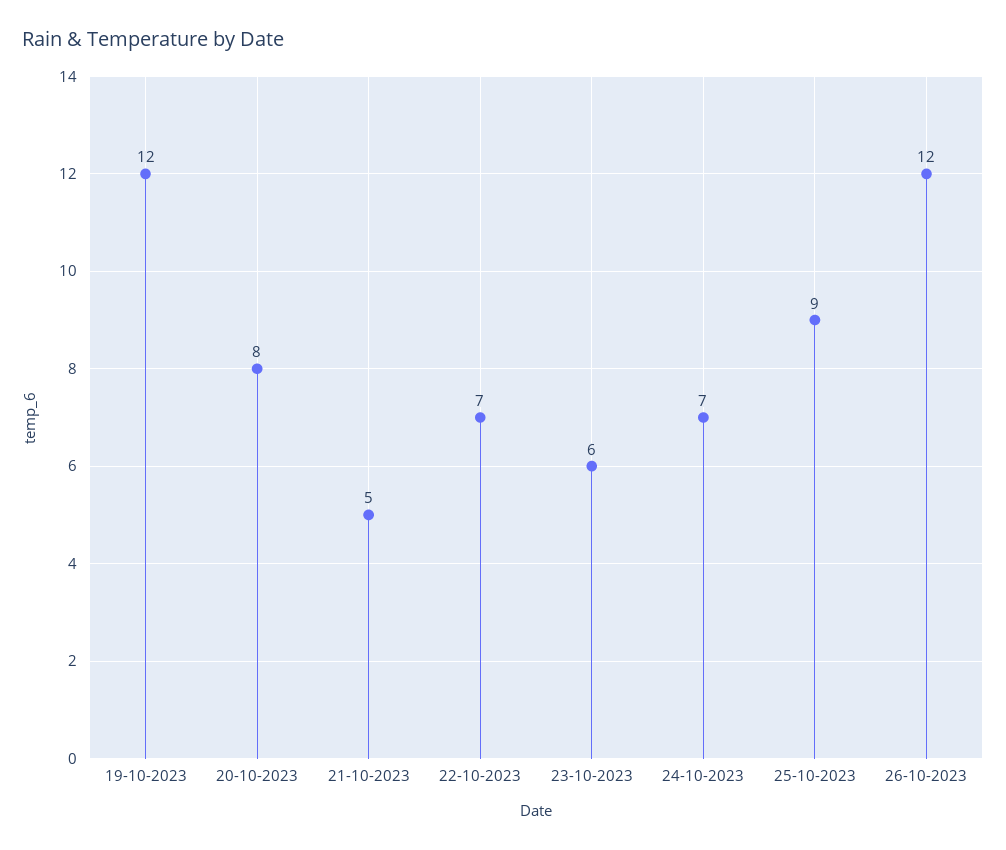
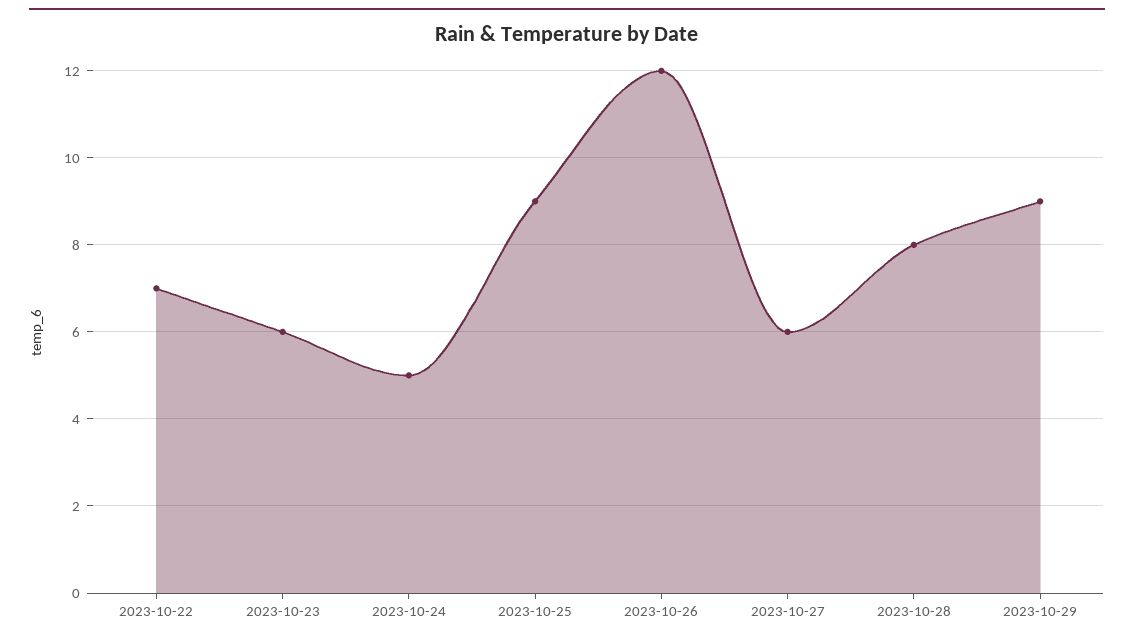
19-10-2023: 12 -> none
20-10-2023: 8 -> none
21-10-2023: 5 -> none
24-10-2023: 7 -> 5
2023-10-27: none -> 6
2023-10-28: none -> 8
2023-10-29: none -> 9

